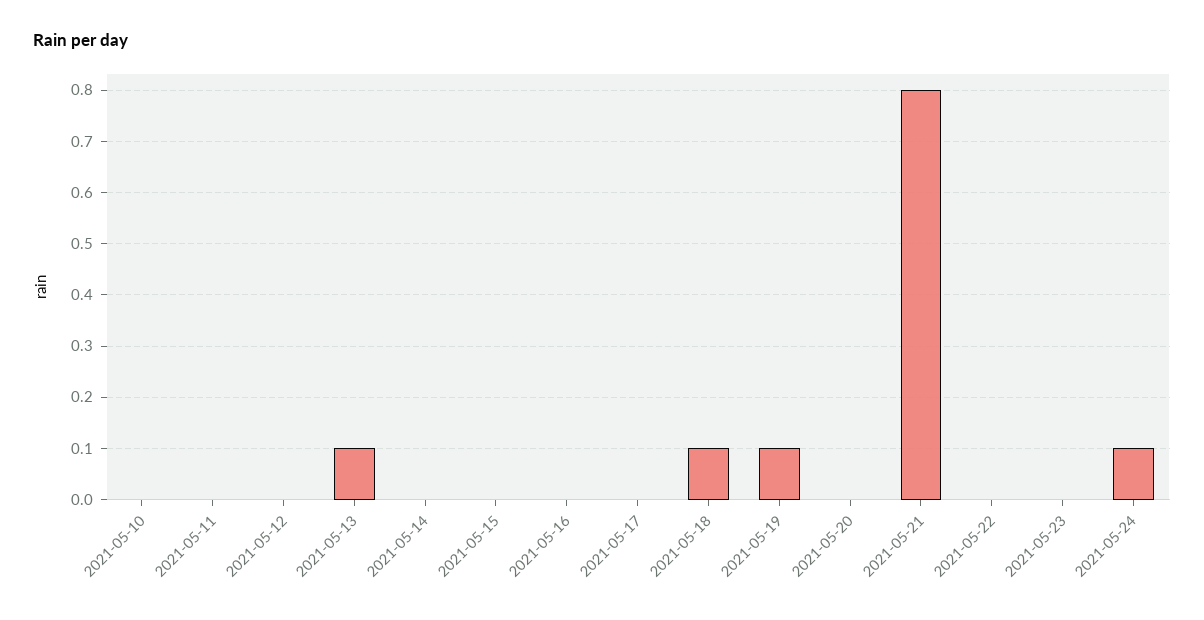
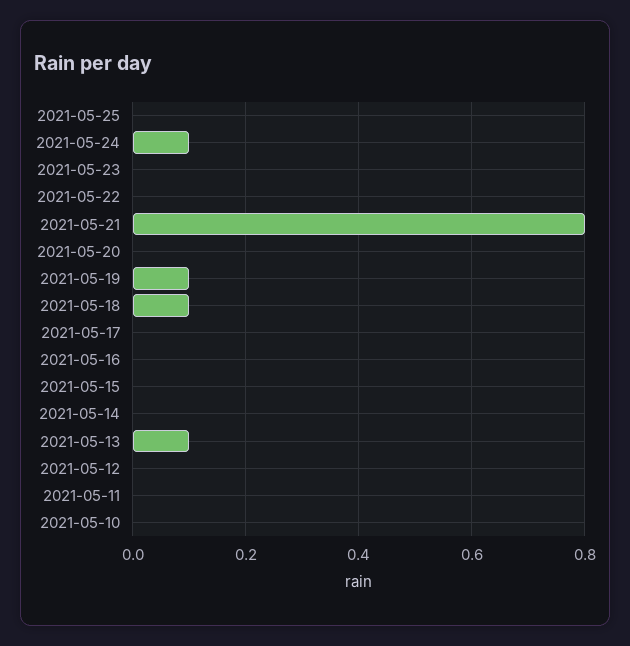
2021-05-25: none -> 0

